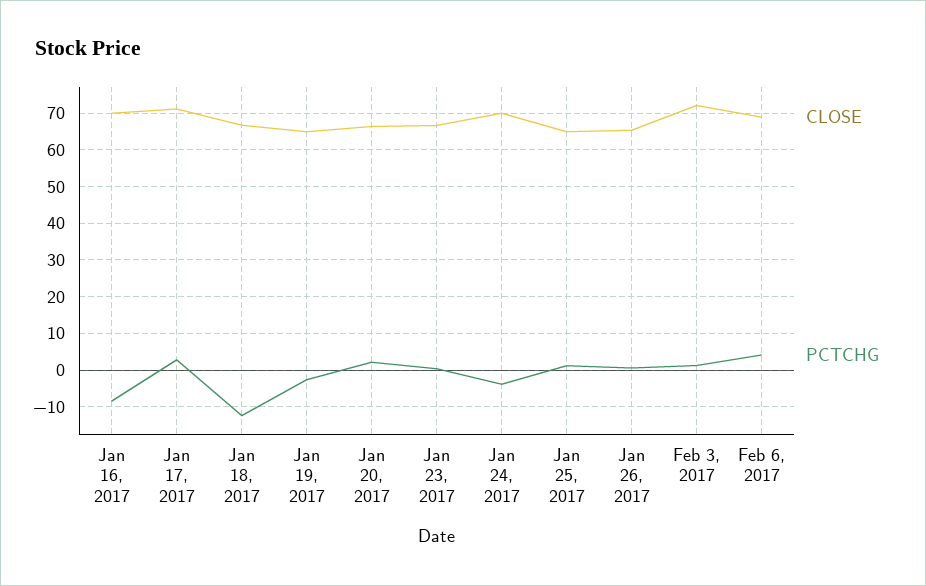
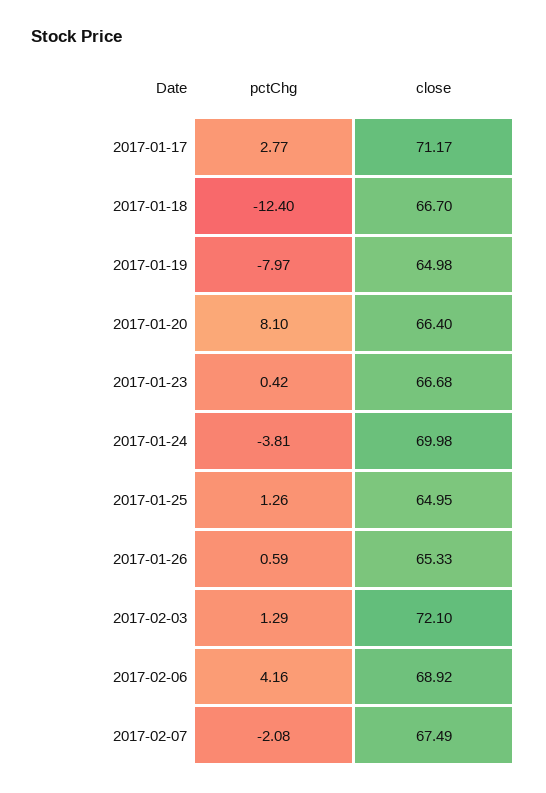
CLOSE, Jan 16, 2017: 70 -> none
PCTCHG, Jan 16, 2017: -8 -> none
PCTCHG, Jan 19, 2017: -2 -> -7.97
PCTCHG, Jan 20, 2017: 2 -> 8.1
PCTCHG, 2017-02-07: none -> -2.08
CLOSE, 2017-02-07: none -> 67.49

